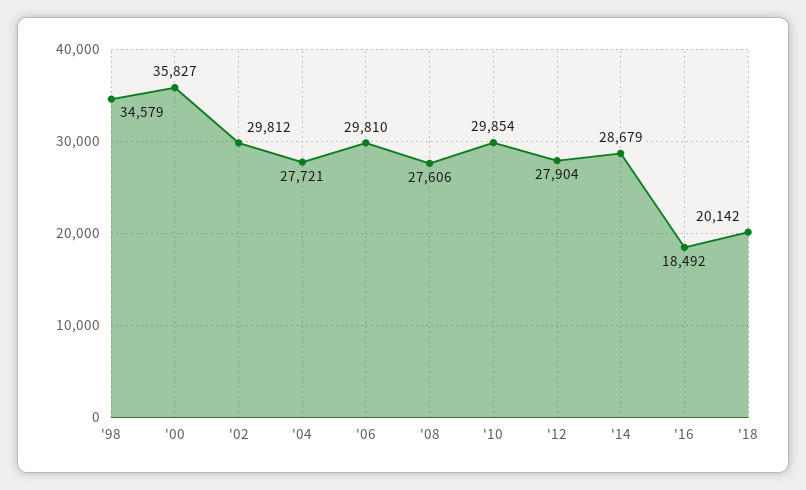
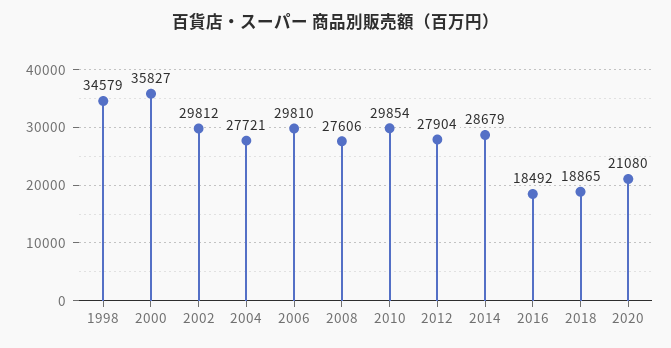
'18: 20142 -> 18865
2020: none -> 21080

